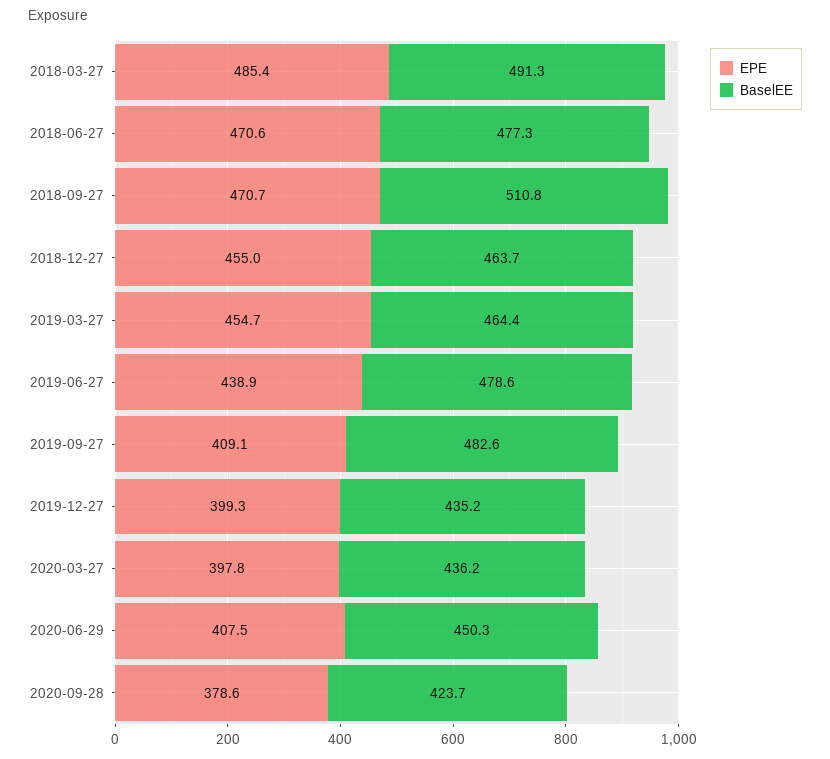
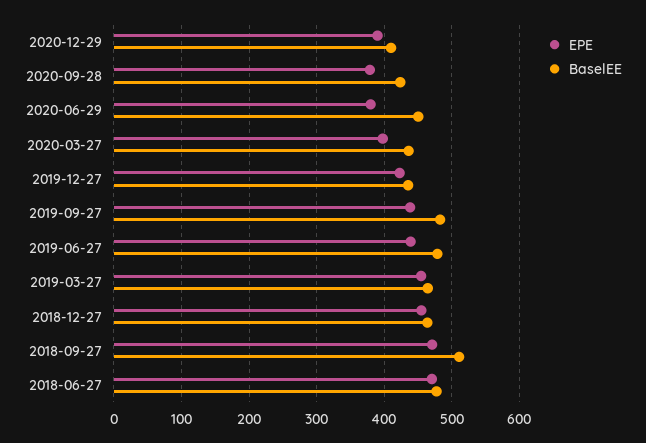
EPE, 2018-03-27: 485.4 -> none
BaselEE, 2018-03-27: 491.3 -> none
EPE, 2019-09-27: 409.1 -> 440
EPE, 2019-12-27: 399.3 -> 420
EPE, 2020-06-29: 407.5 -> 380
EPE, 2020-12-29: none -> 390
BaselEE, 2020-12-29: none -> 410

